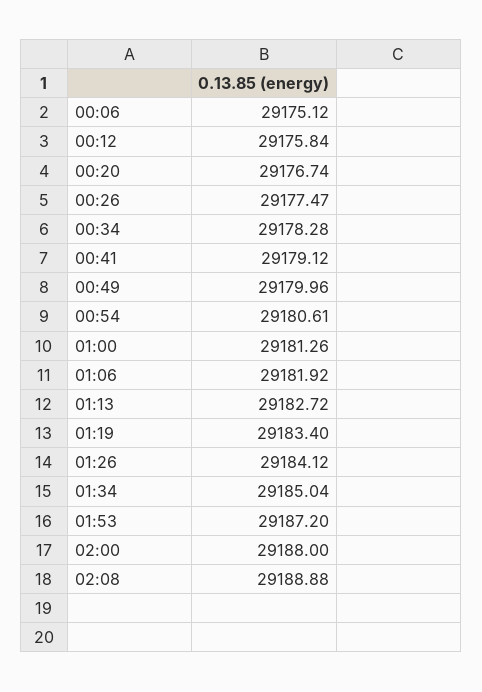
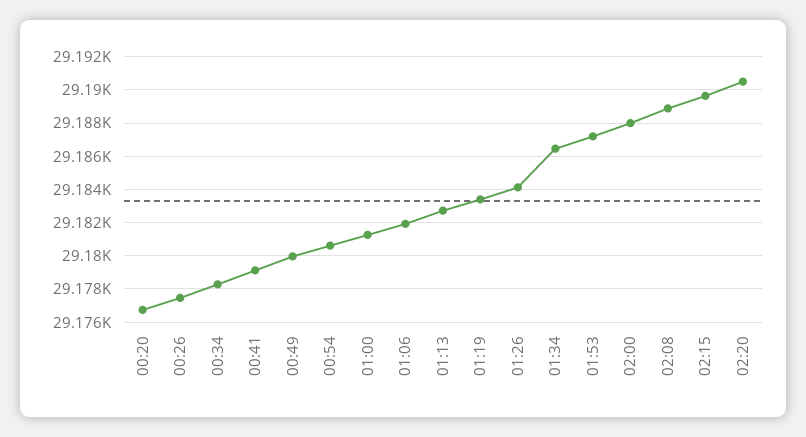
00:06: 29175.12 -> none
00:12: 29175.84 -> none
01:34: 29185.04 -> 29186.5
02:15: none -> 29189.5
02:20: none -> 29190.5

